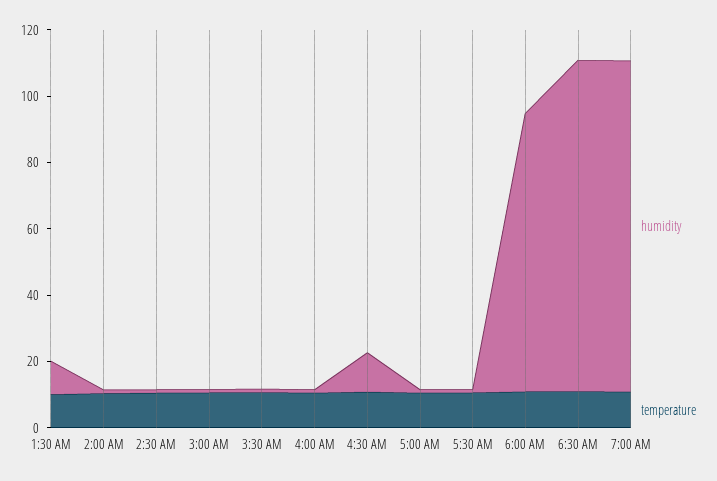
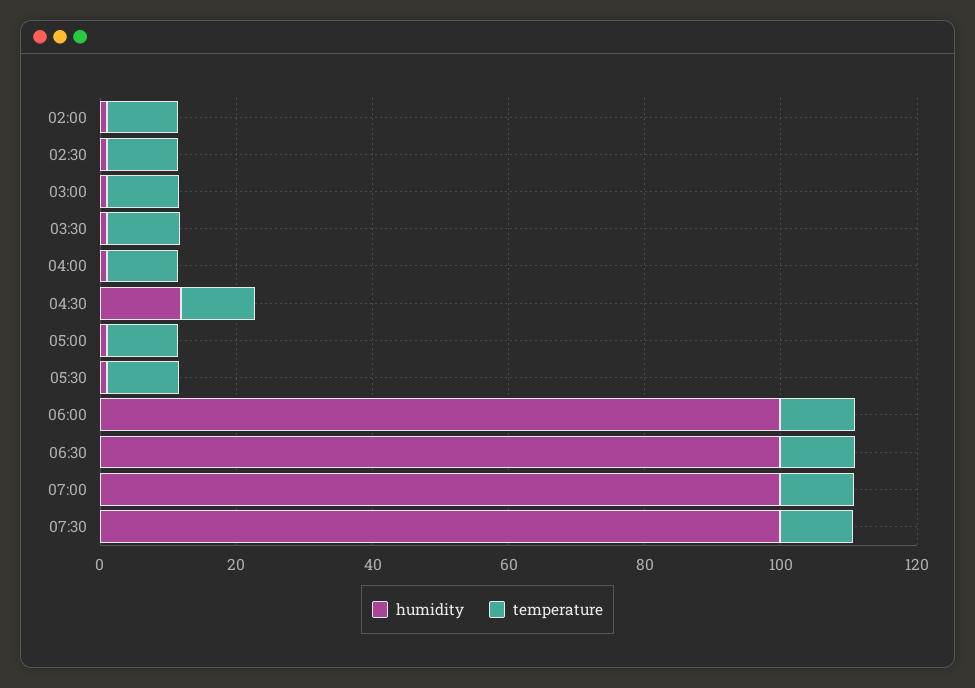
humidity, 1:30 AM: 10 -> none
temperature, 1:30 AM: 10 -> none
humidity, 6:00 AM: 85 -> 100
humidity, 07:30: none -> 100
temperature, 07:30: none -> 10

